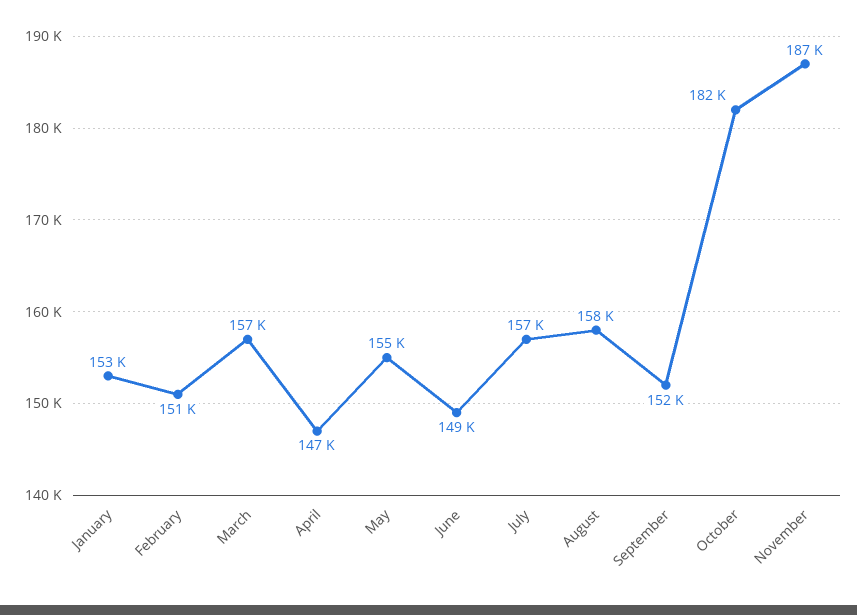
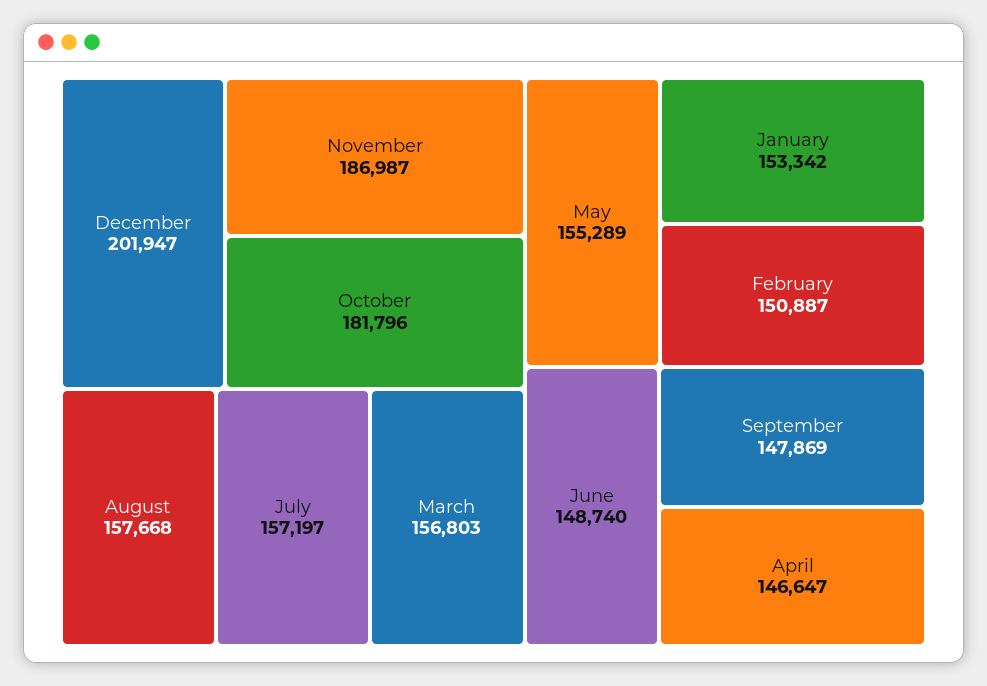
September: 152000 -> 147869
December: none -> 201947

